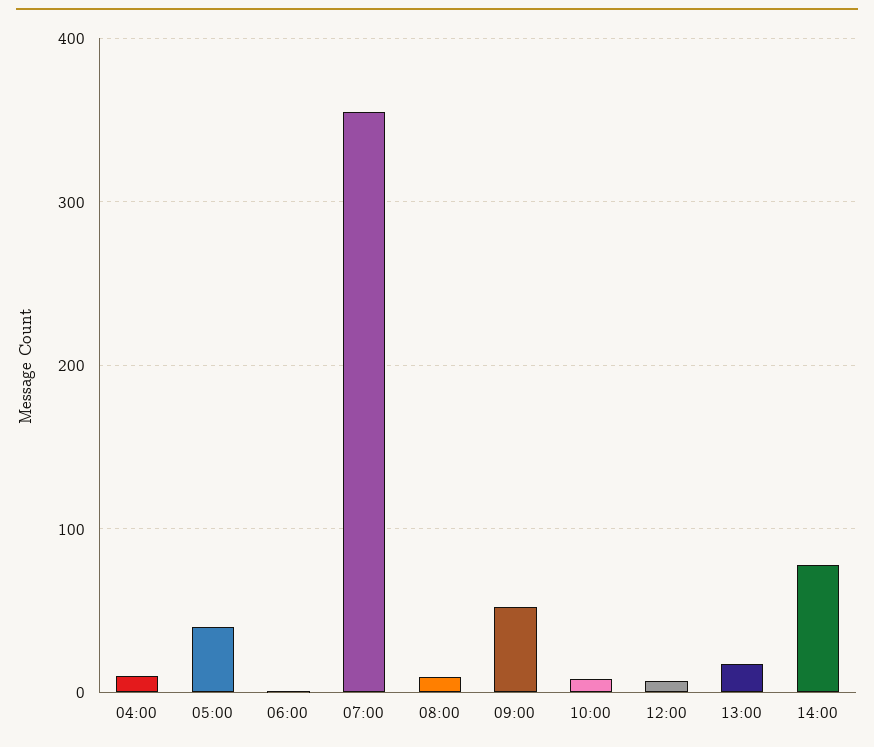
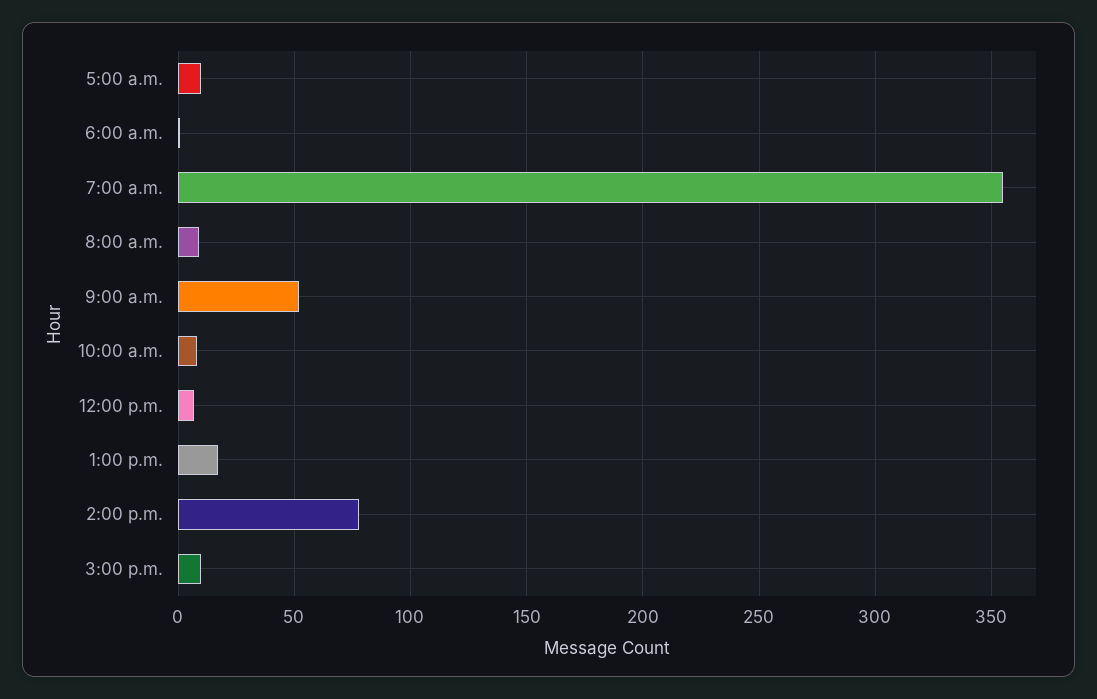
04:00: 10 -> none
05:00: 40 -> 10
3:00 p.m.: none -> 10

